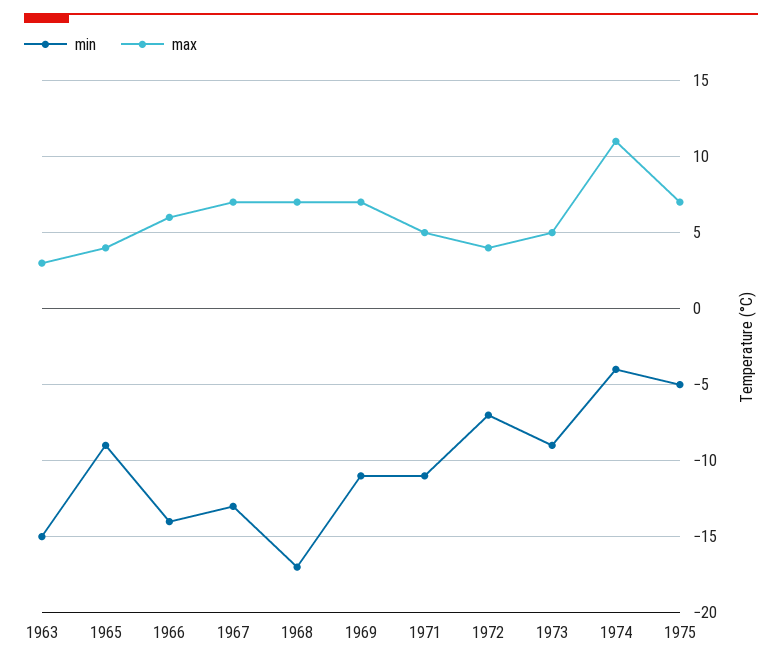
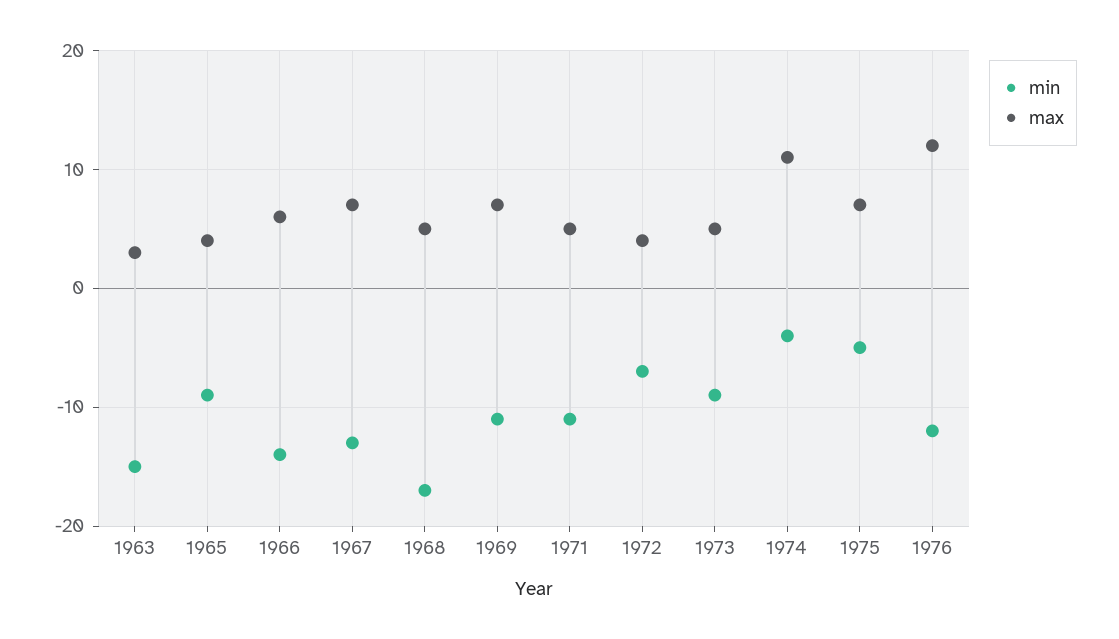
max, 1968: 7 -> 5
min, 1976: none -> -12
max, 1976: none -> 12

